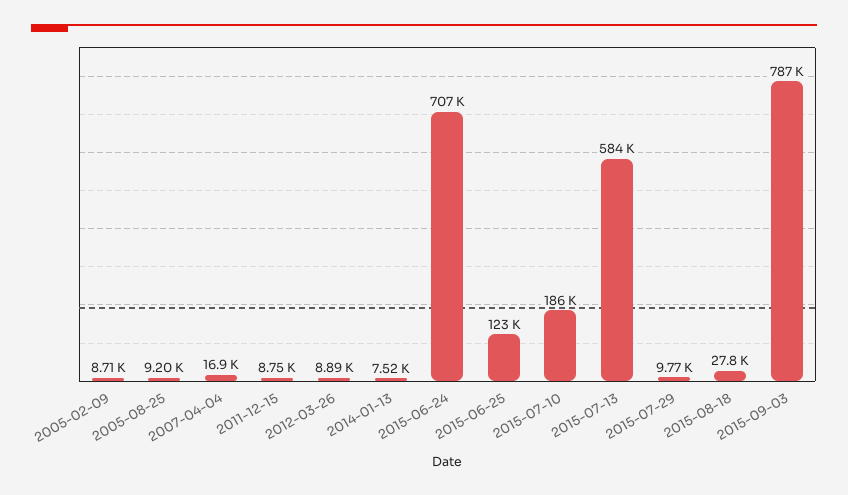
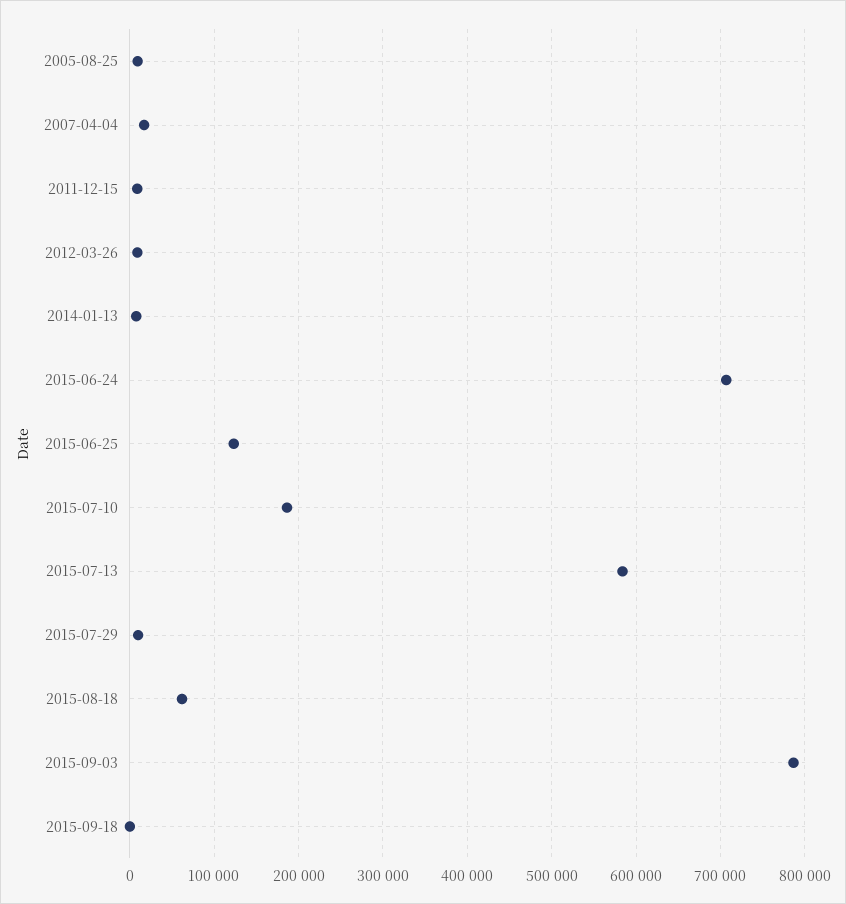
2005-02-09: 8710 -> none
2015-08-18: 27800 -> 60000
2015-09-18: none -> 0

